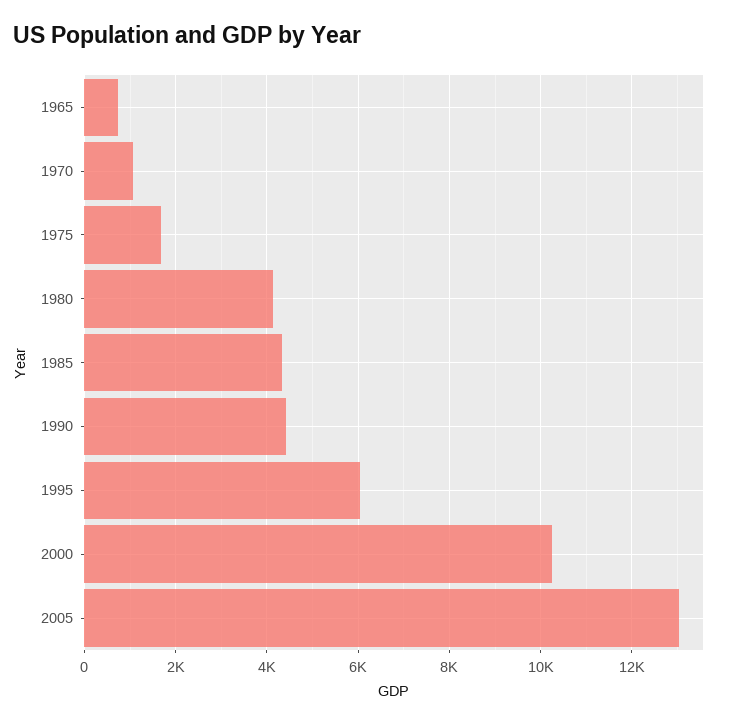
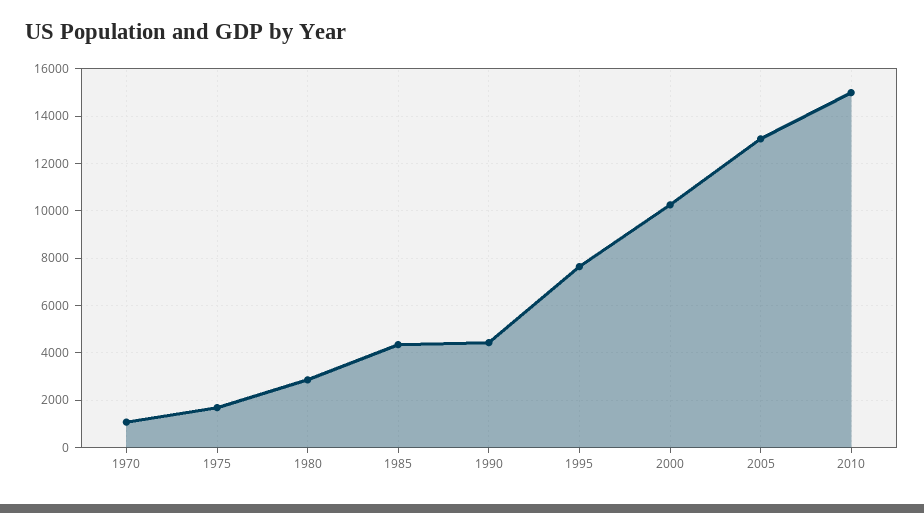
1965: 800 -> none
1980: 4200 -> 3000
1995: 6000 -> 7500
2010: none -> 15000

